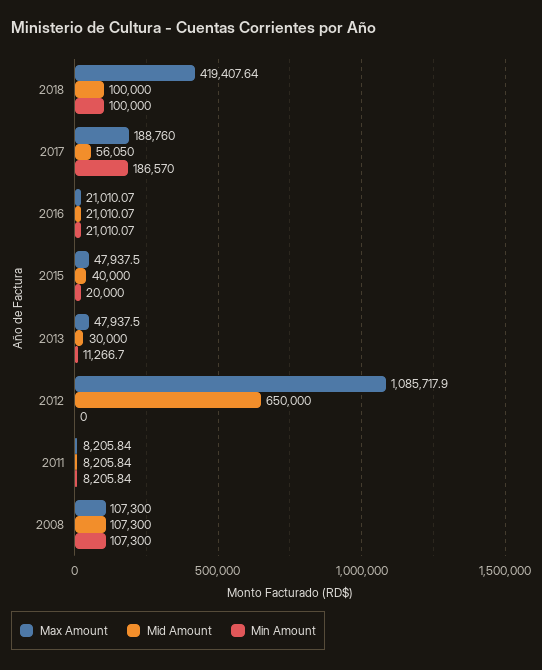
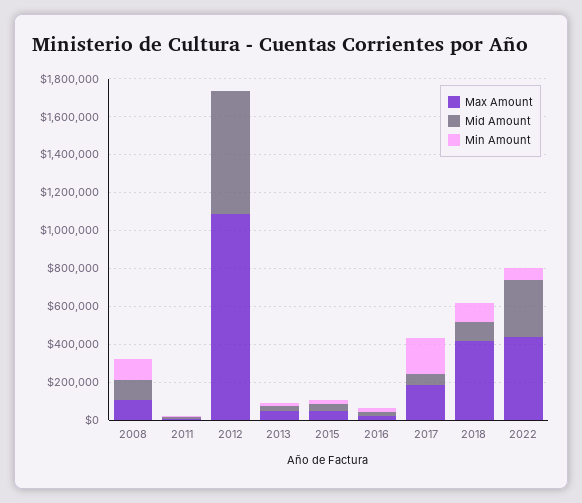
Max Amount, 2022: none -> 450000
Mid Amount, 2022: none -> 300000
Min Amount, 2022: none -> 50000

